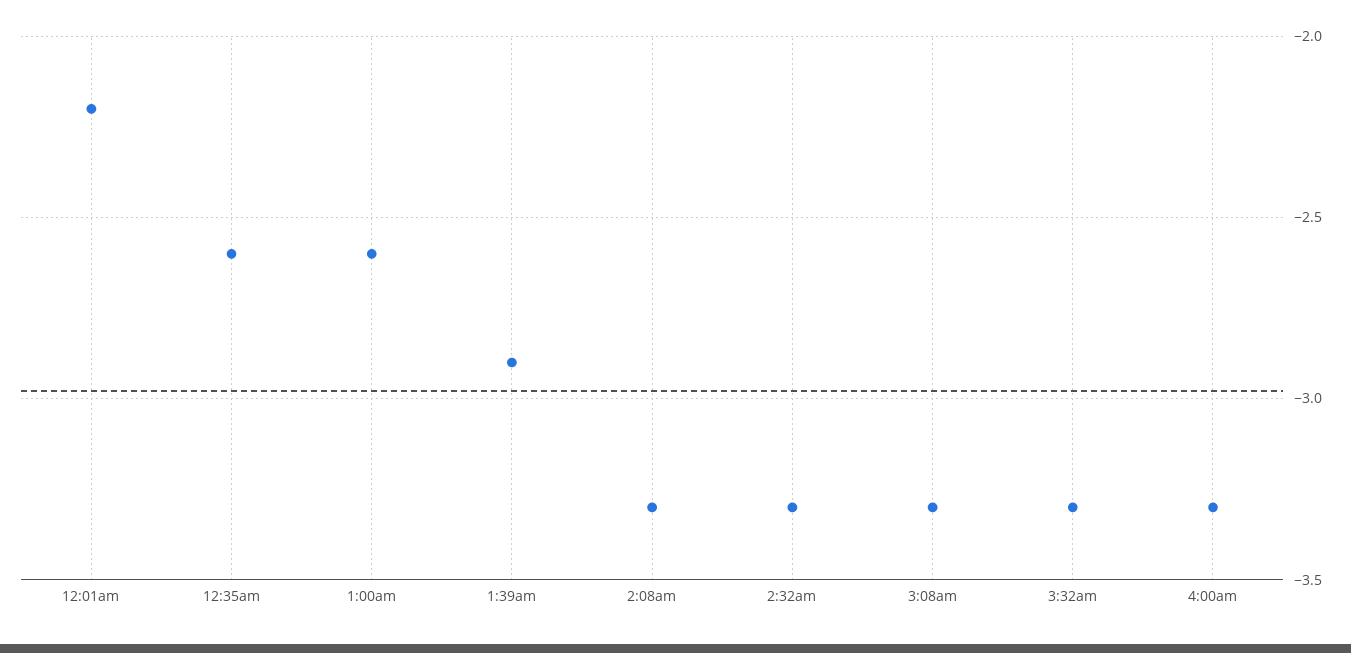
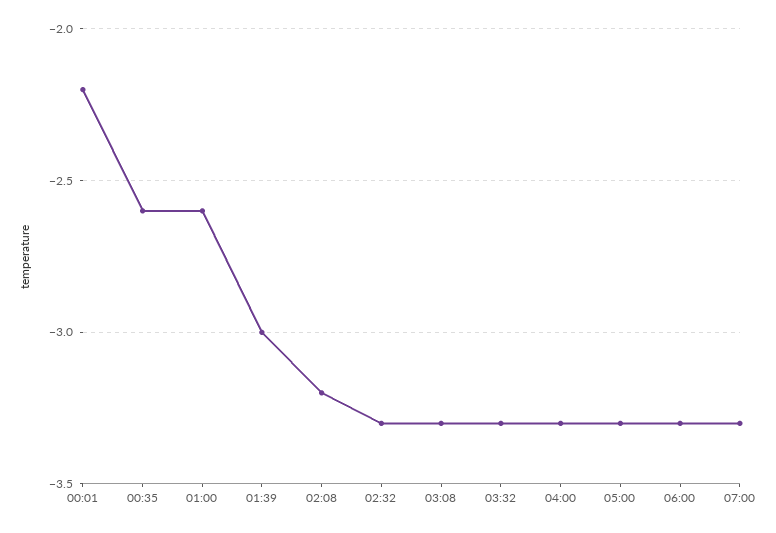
1:39am: -2.9 -> -3
2:08am: -3.3 -> -3.2
05:00: none -> -3.3
06:00: none -> -3.3
07:00: none -> -3.3

